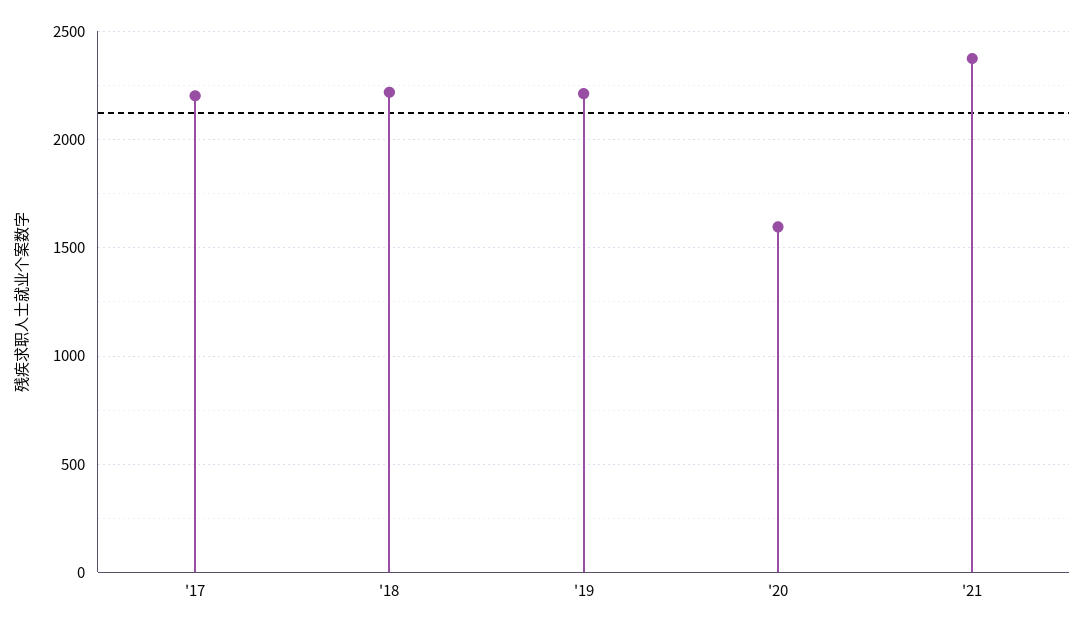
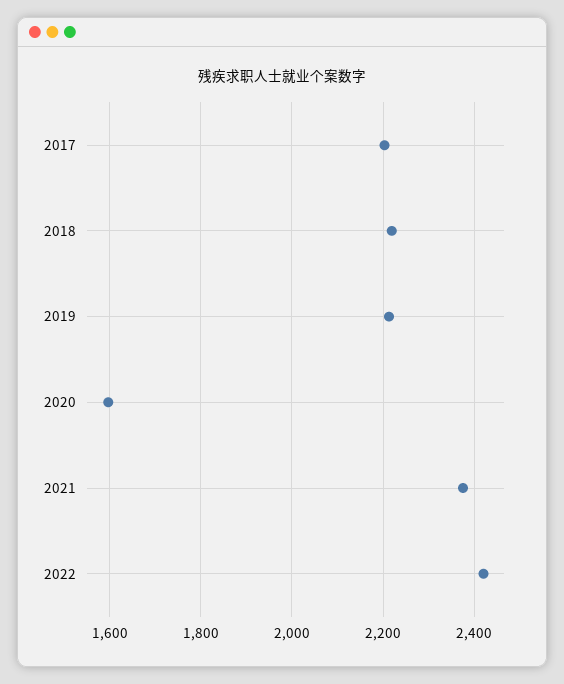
2022: none -> 2420

